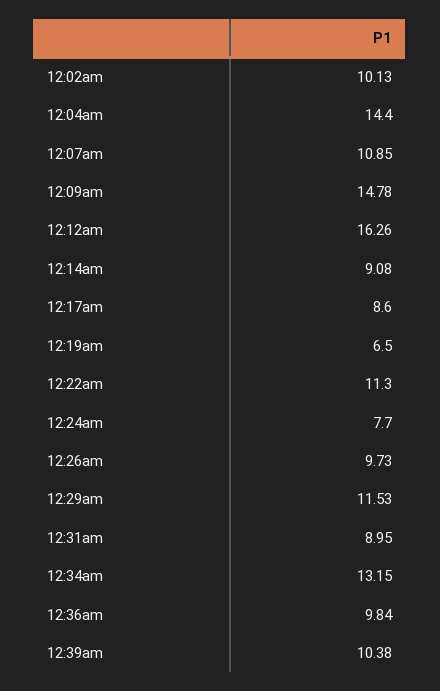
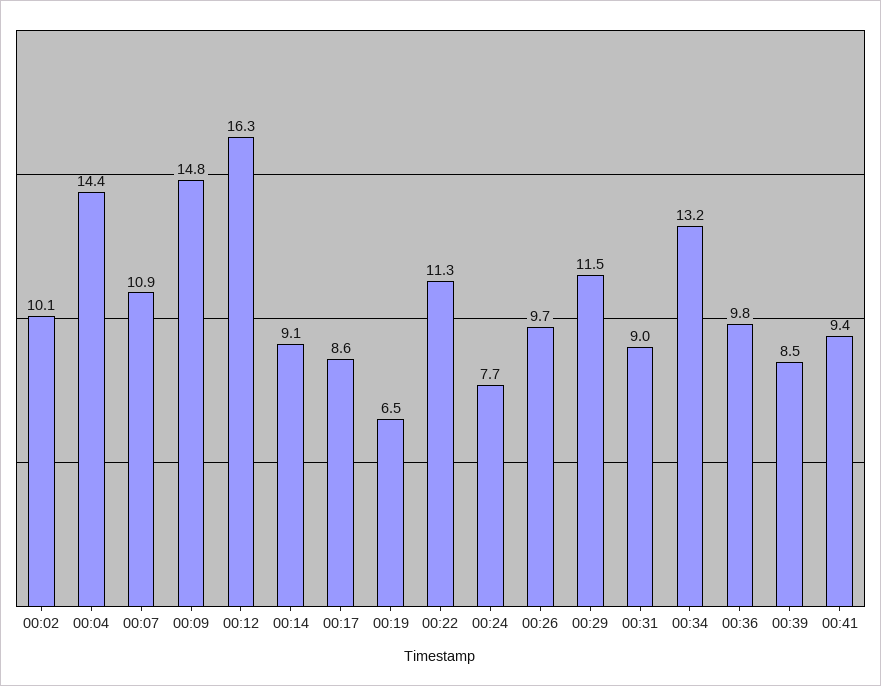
12:39am: 10.38 -> 8.5
00:41: none -> 9.4

